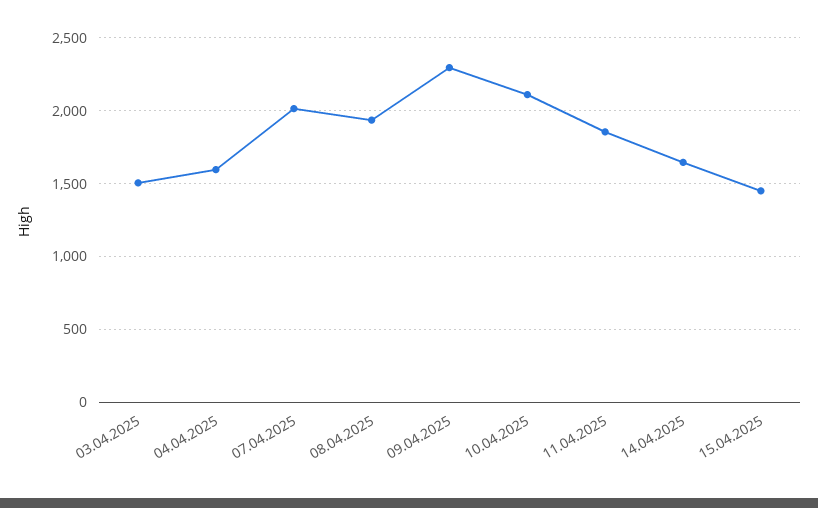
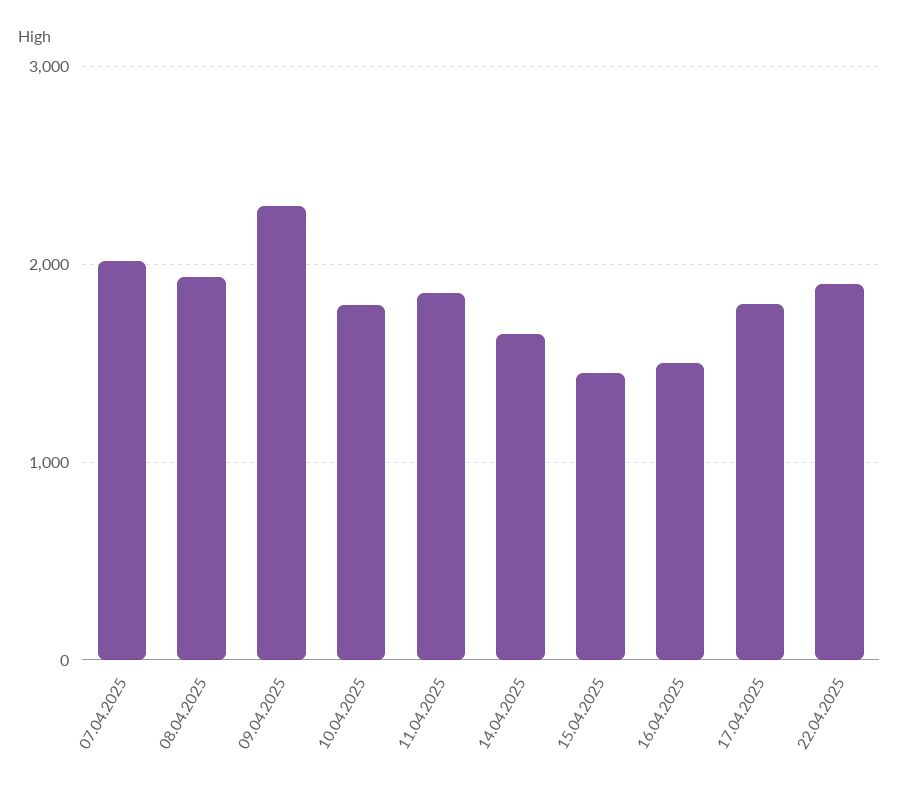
03.04.2025: 1500 -> none
04.04.2025: 1600 -> none
10.04.2025: 2100 -> 1800
16.04.2025: none -> 1500
17.04.2025: none -> 1800
22.04.2025: none -> 1900

